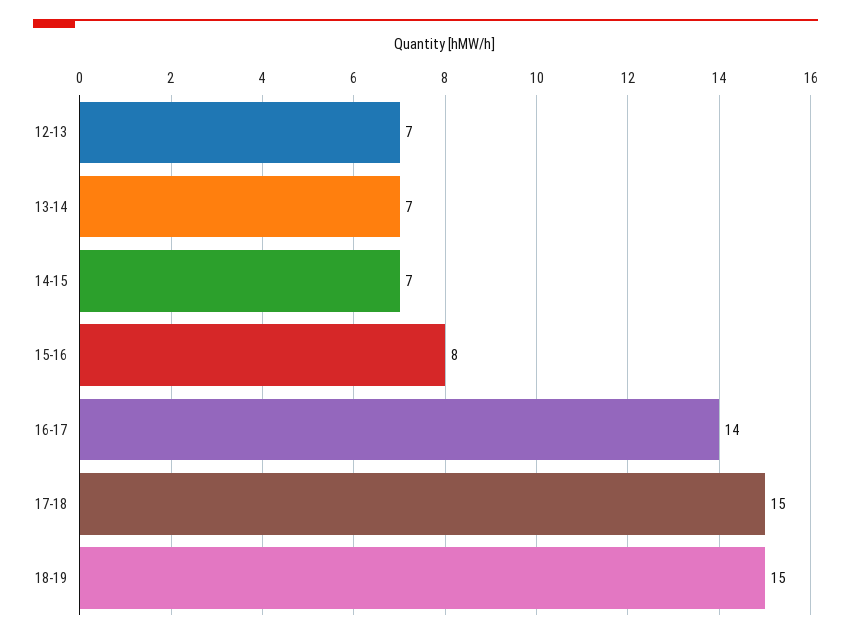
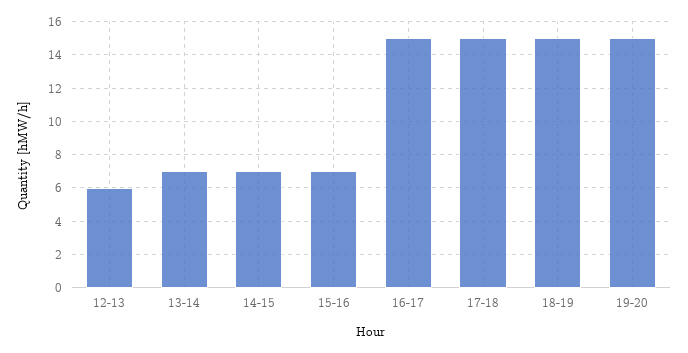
12-13: 7 -> 6
15-16: 8 -> 7
16-17: 14 -> 15
19-20: none -> 15

